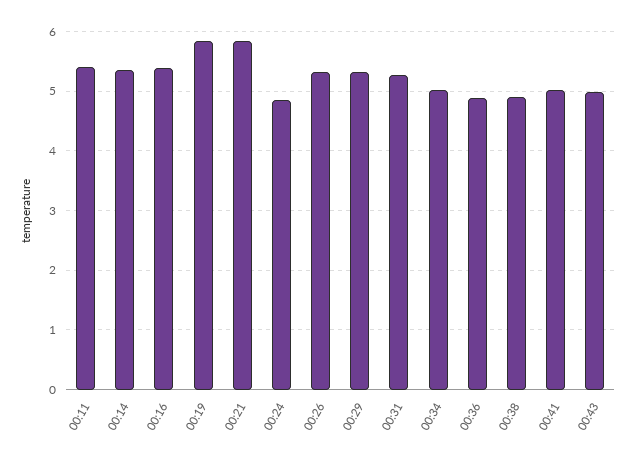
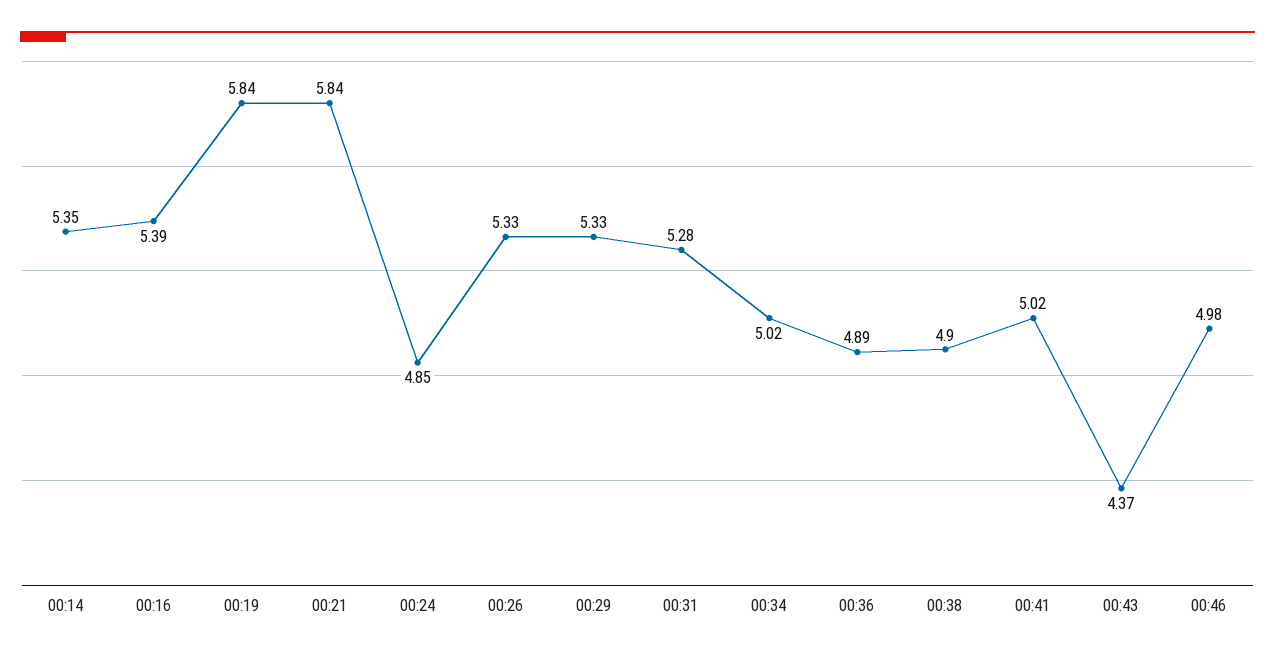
00:11: 5.4 -> none
00:43: 5 -> 4.37
00:46: none -> 4.98

